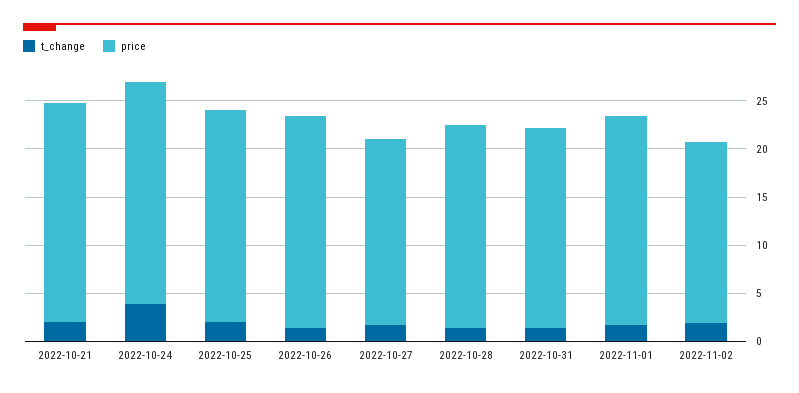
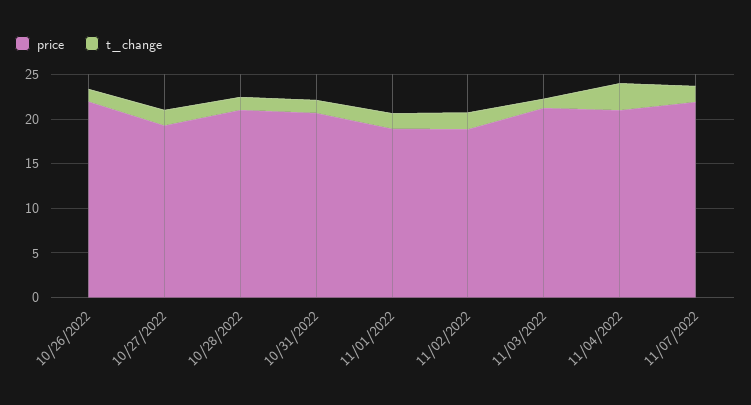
t_change, 2022-10-21: 2 -> none
price, 2022-10-21: 23 -> none
t_change, 2022-10-24: 4 -> none
price, 2022-10-24: 23 -> none
t_change, 2022-10-25: 2 -> none
price, 2022-10-25: 22 -> none
price, 2022-11-01: 22 -> 19
price, 11/03/2022: none -> 21
t_change, 11/03/2022: none -> 1
price, 11/04/2022: none -> 21
t_change, 11/04/2022: none -> 3
price, 11/07/2022: none -> 22
t_change, 11/07/2022: none -> 2

